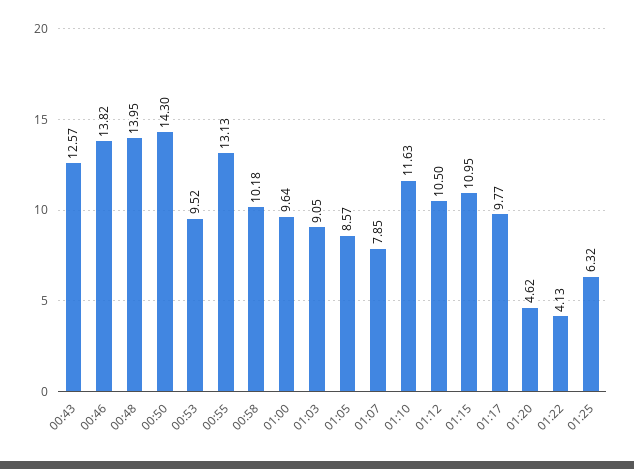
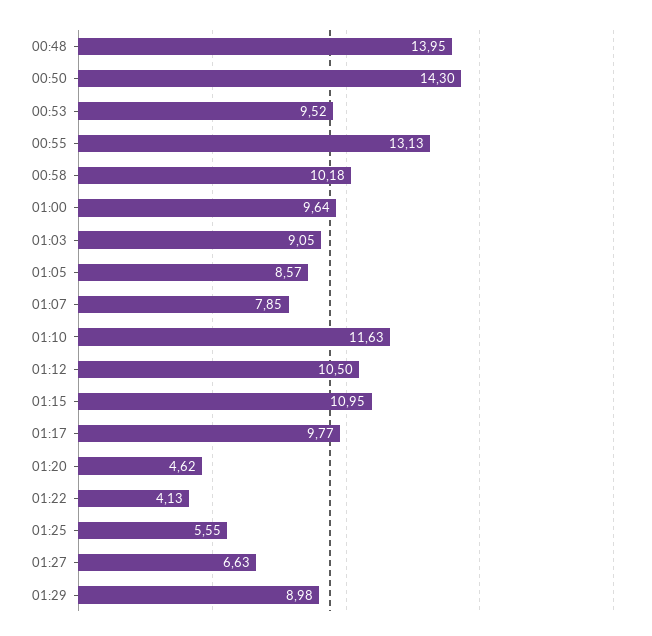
00:43: 12.57 -> none
00:46: 13.82 -> none
01:25: 6.32 -> 5.55
01:27: none -> 6.63
01:29: none -> 8.98

